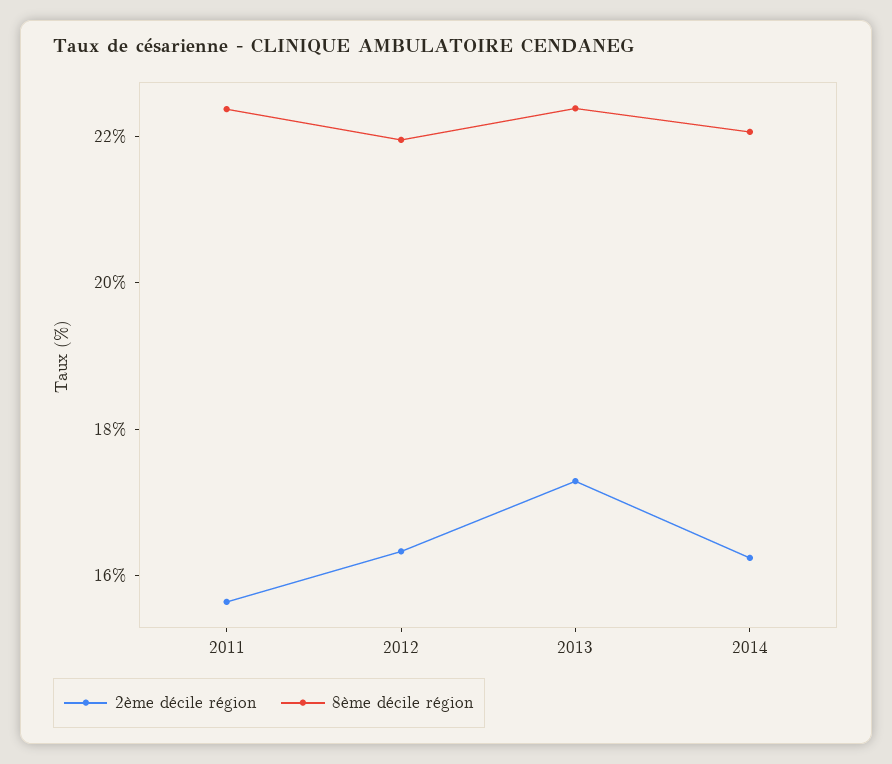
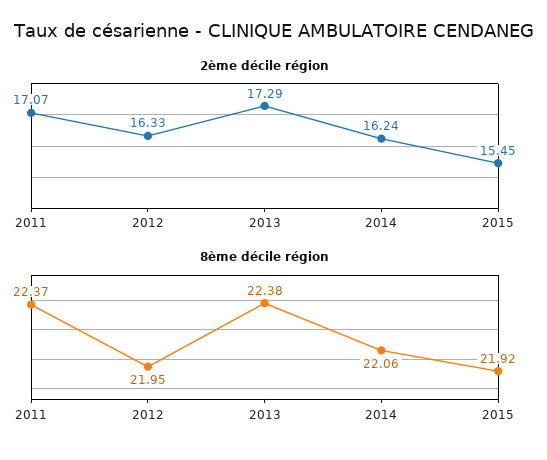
2ème décile région, 2011: 15.5 -> 17.07
2ème décile région, 2015: none -> 15.45
8ème décile région, 2015: none -> 21.92

